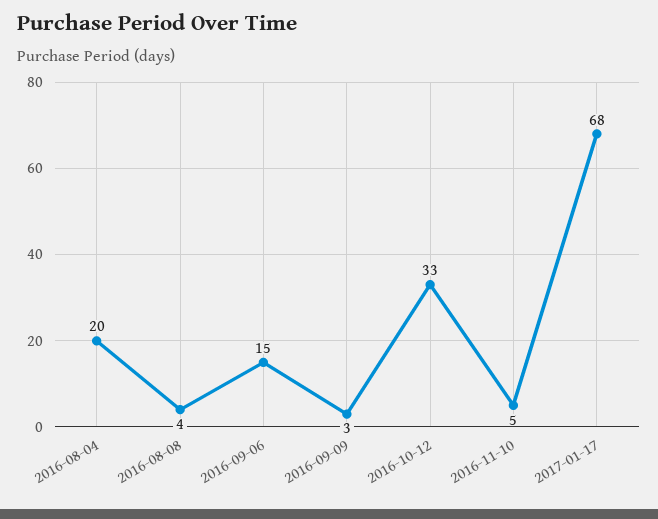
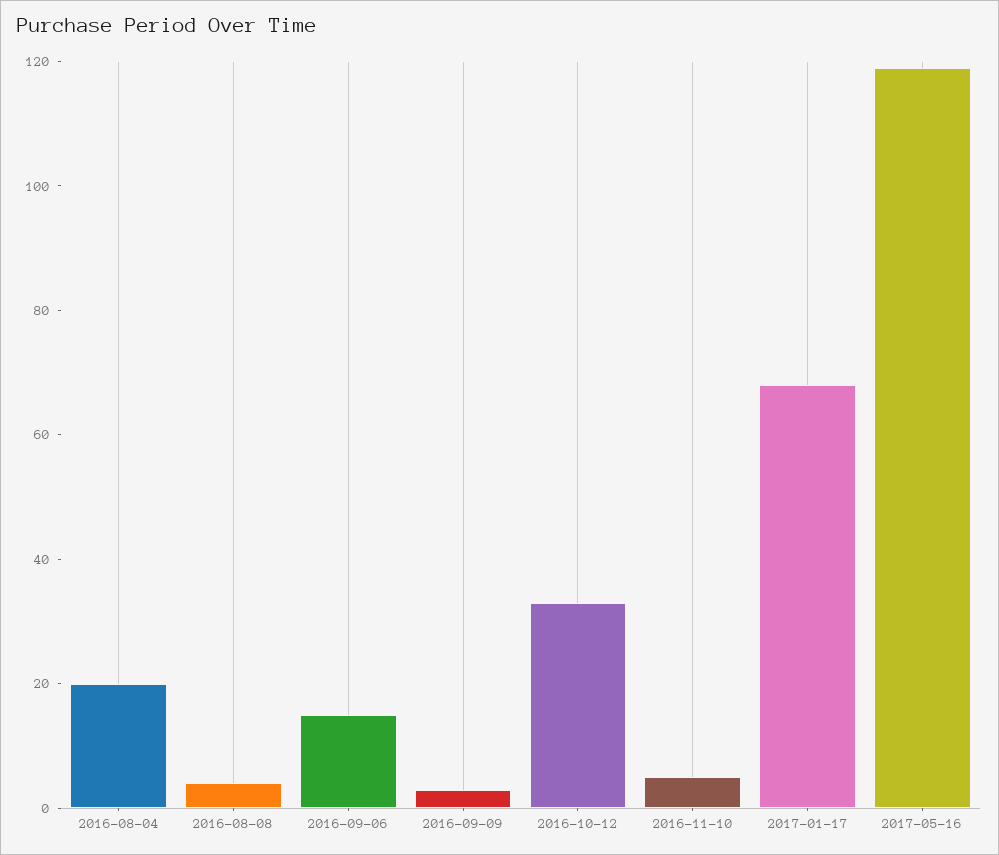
2017-05-16: none -> 120

